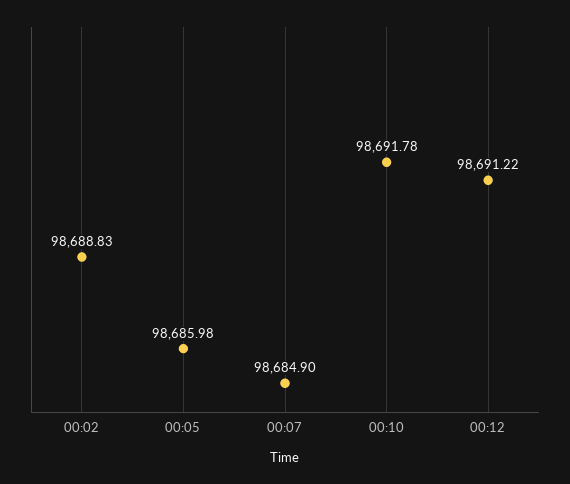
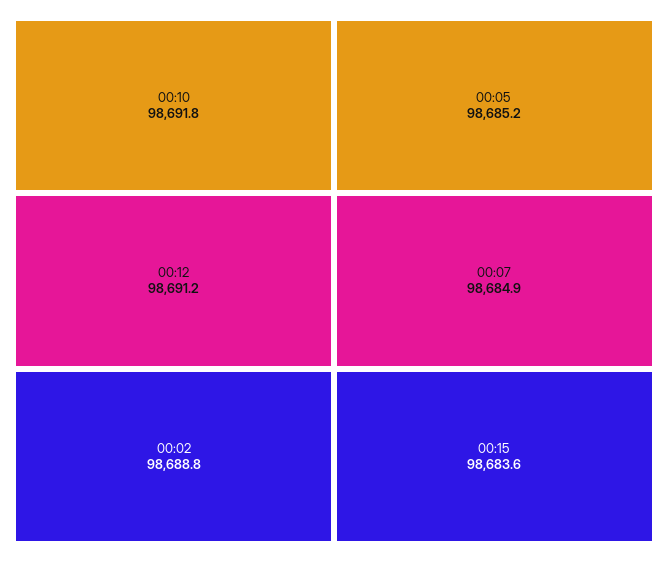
00:05: 98685.98 -> 98685.2
00:15: none -> 98683.6

